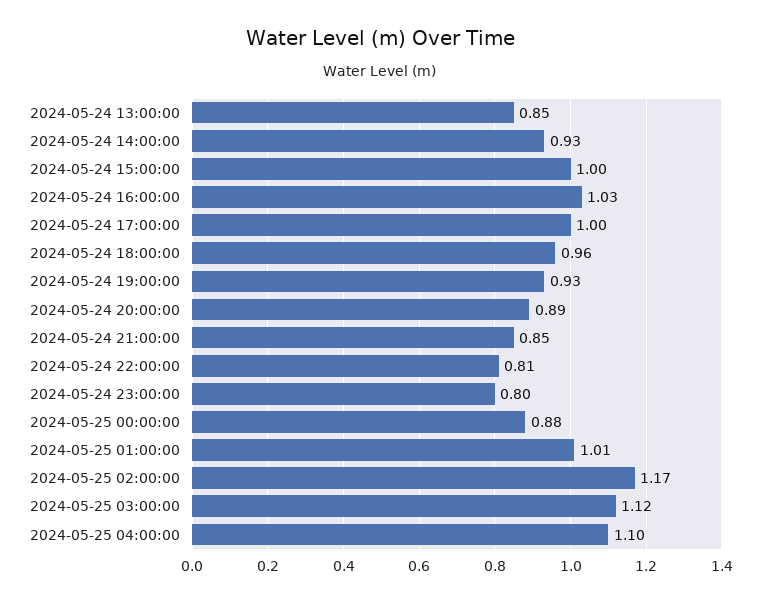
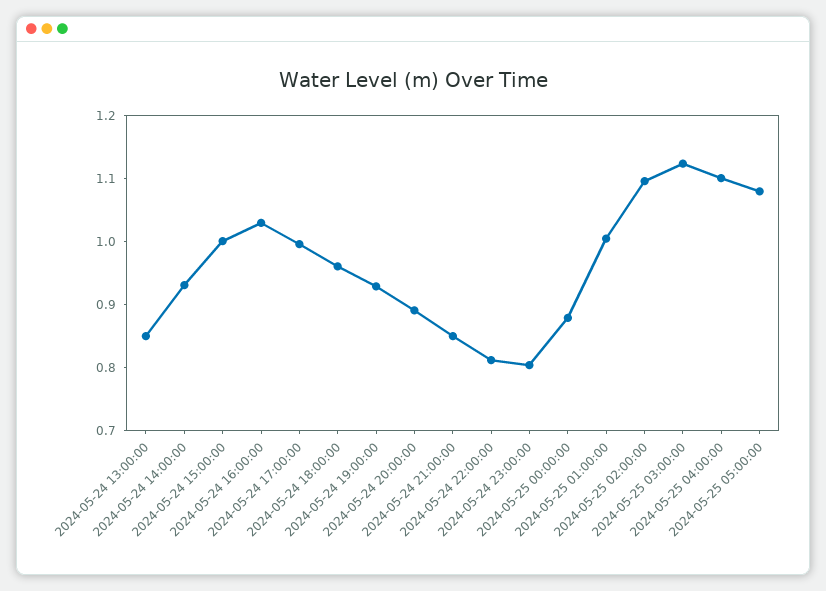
2024-05-25 02:00:00: 1.17 -> 1.1
2024-05-25 05:00:00: none -> 1.08

